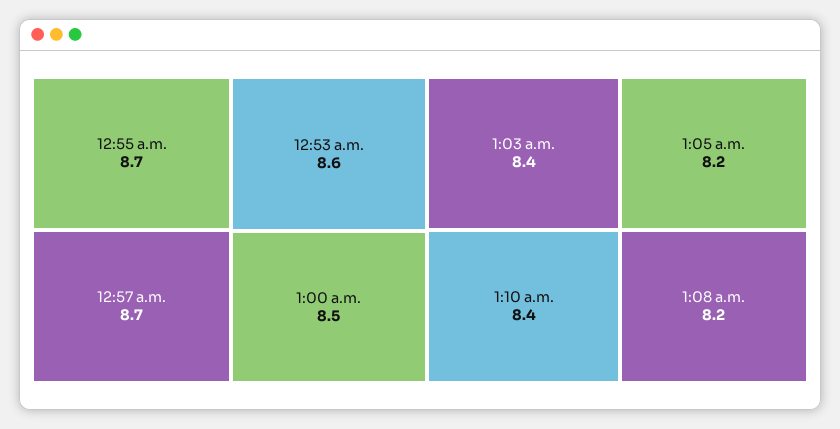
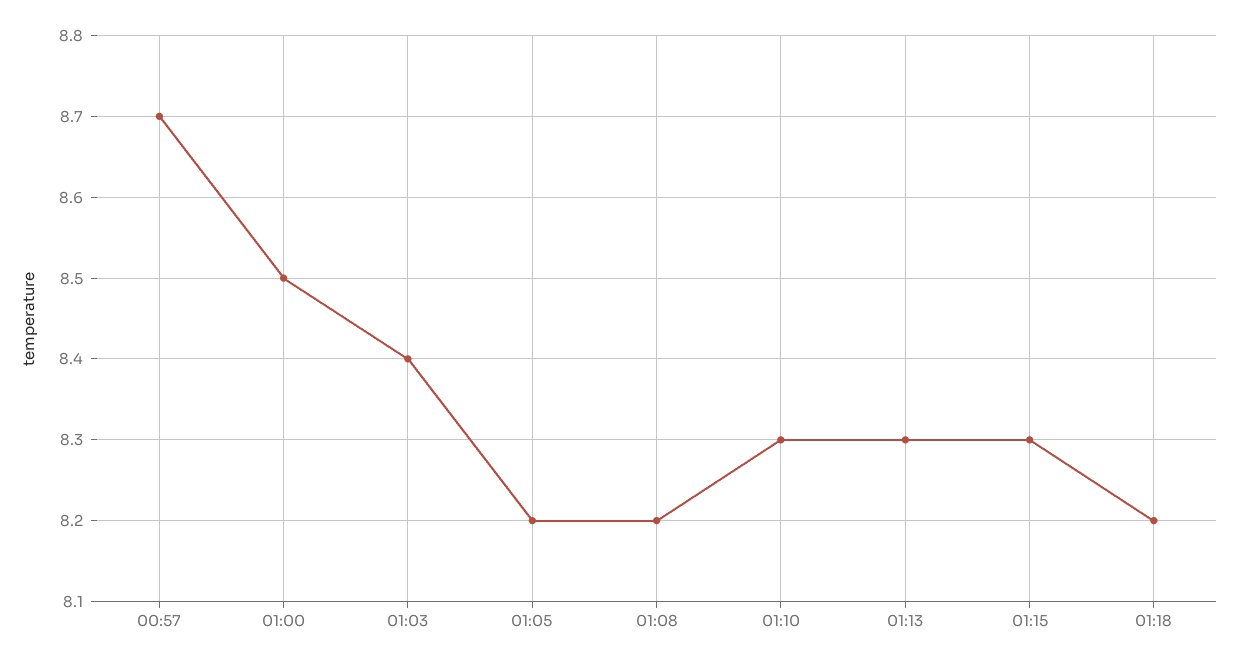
12:55 a.m.: 8.7 -> none
12:53 a.m.: 8.6 -> none
1:10 a.m.: 8.4 -> 8.3
01:13: none -> 8.3
01:15: none -> 8.3
01:18: none -> 8.2

